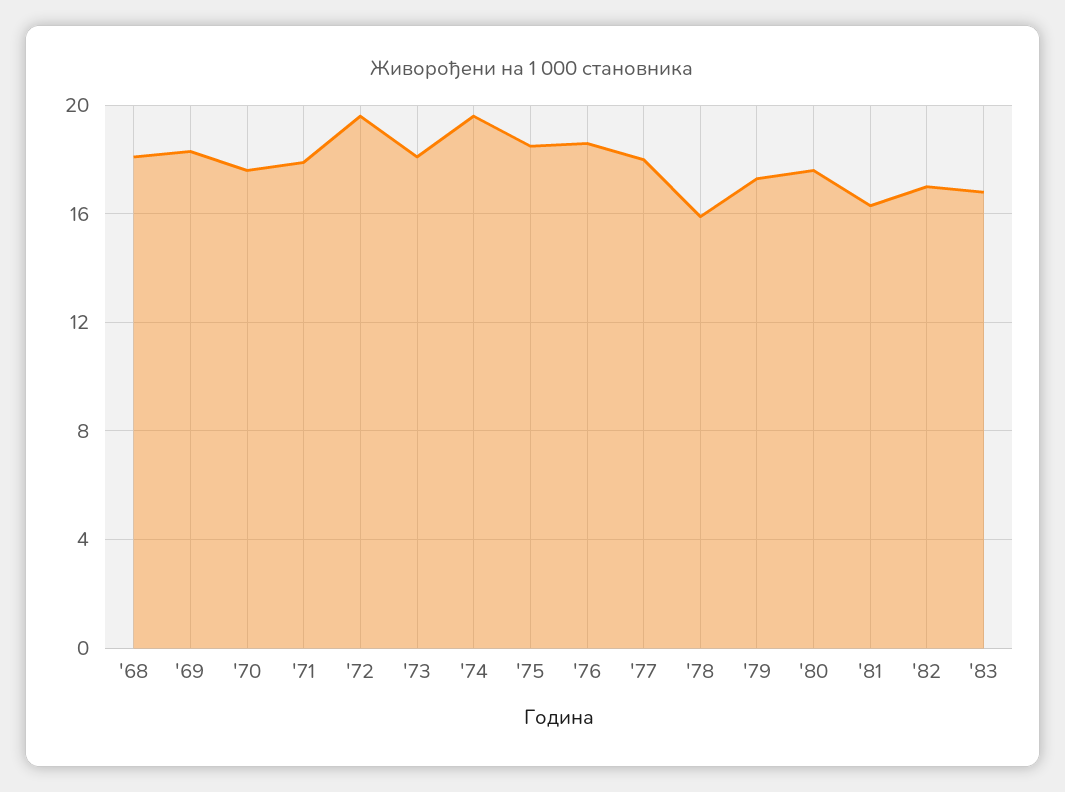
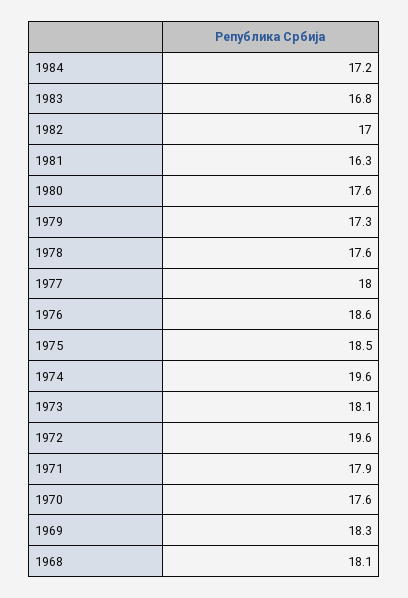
'78: 16 -> 17.6
1984: none -> 17.2

